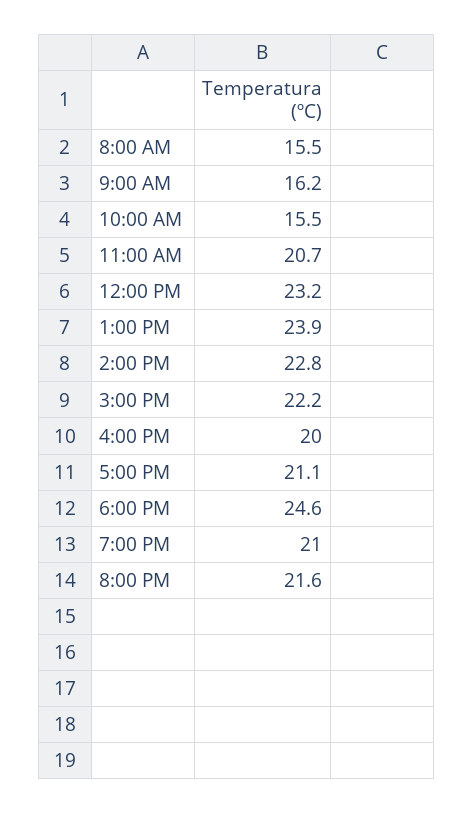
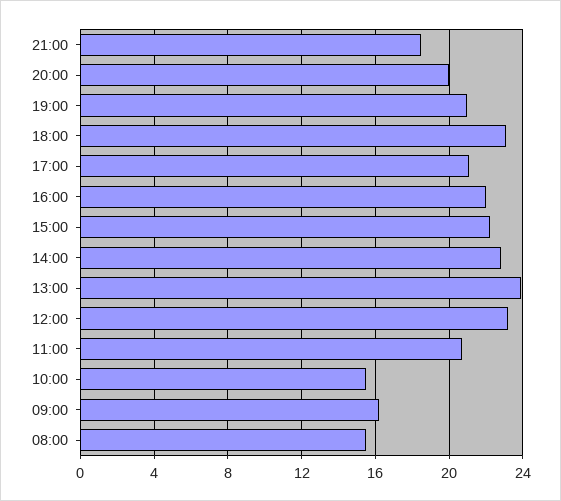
4:00 PM: 20 -> 22
6:00 PM: 24.6 -> 23
8:00 PM: 21.6 -> 20
21:00: none -> 18.5

